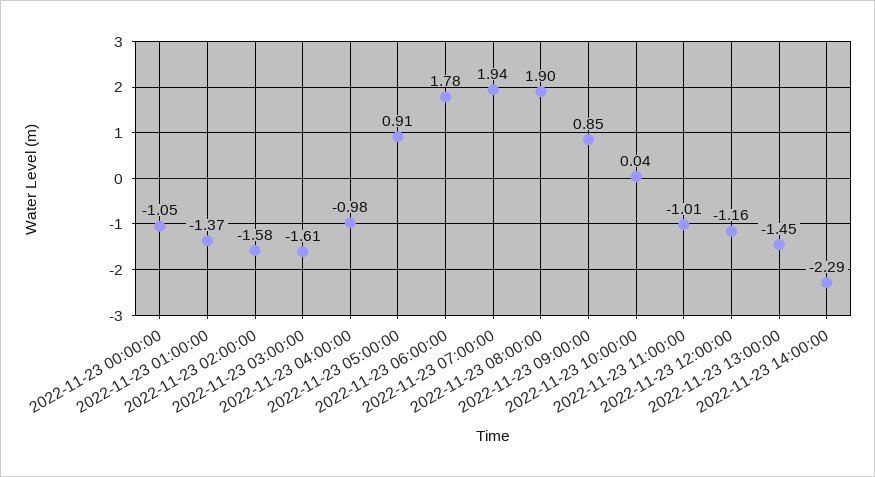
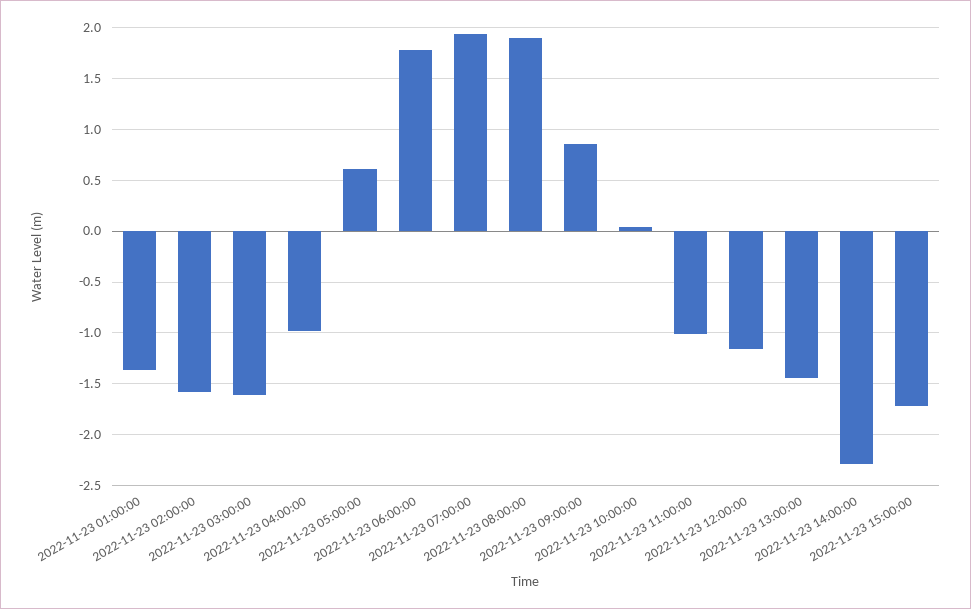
2022-11-23 00:00:00: -1.05 -> none
2022-11-23 05:00:00: 0.91 -> 0.6
2022-11-23 15:00:00: none -> -1.7

